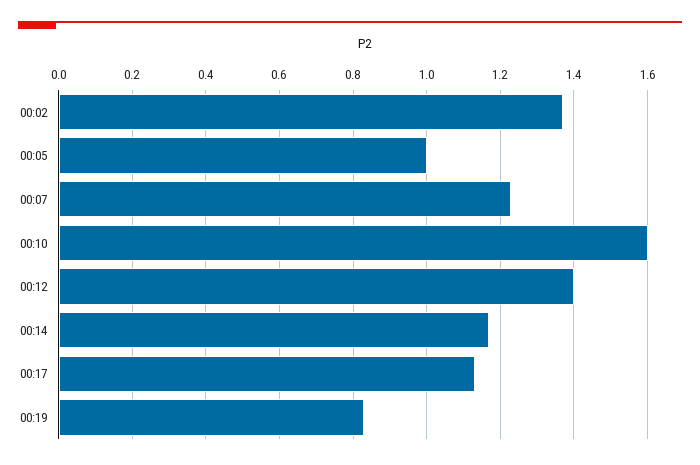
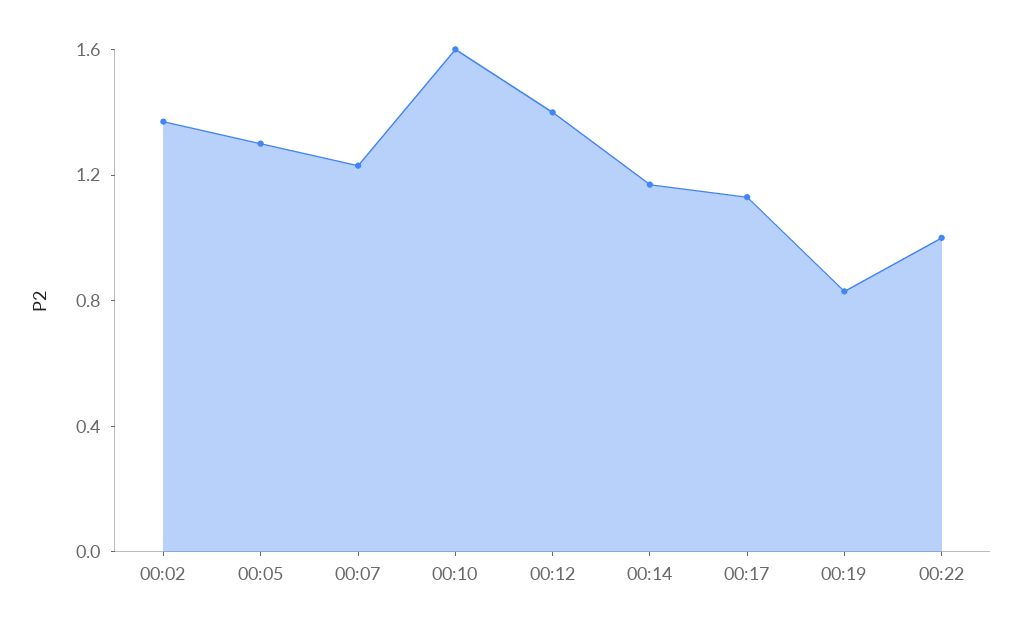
00:05: 1 -> 1.3
00:22: none -> 1

